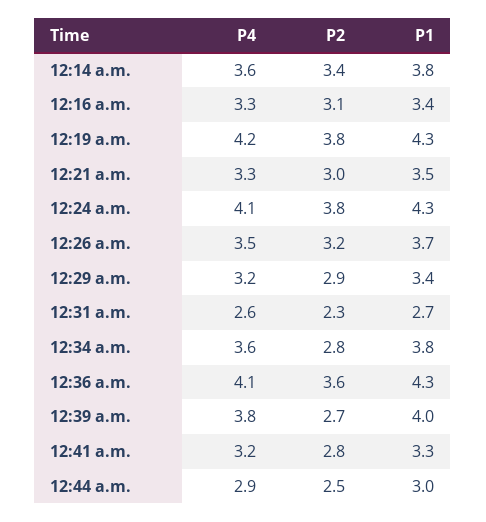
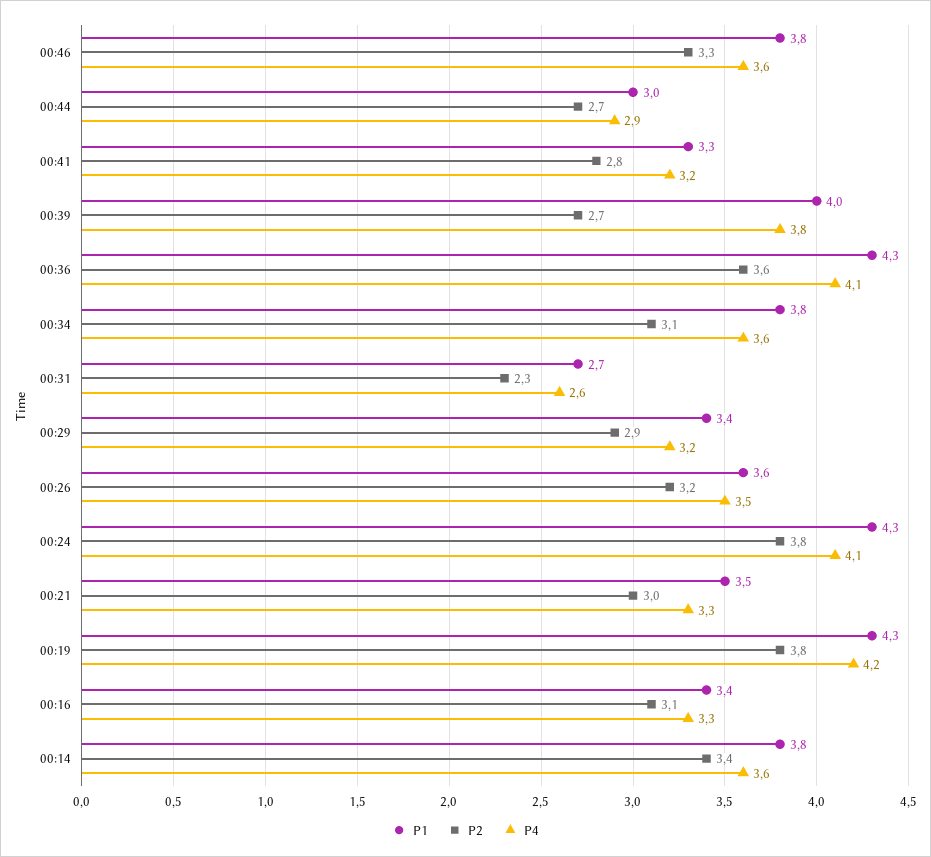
P1, 12:26 a.m.: 3.7 -> 3.6
P2, 12:34 a.m.: 2.8 -> 3.1
P2, 12:44 a.m.: 2.5 -> 2.7
P1, 00:46: none -> 3.8
P2, 00:46: none -> 3.3
P4, 00:46: none -> 3.6

